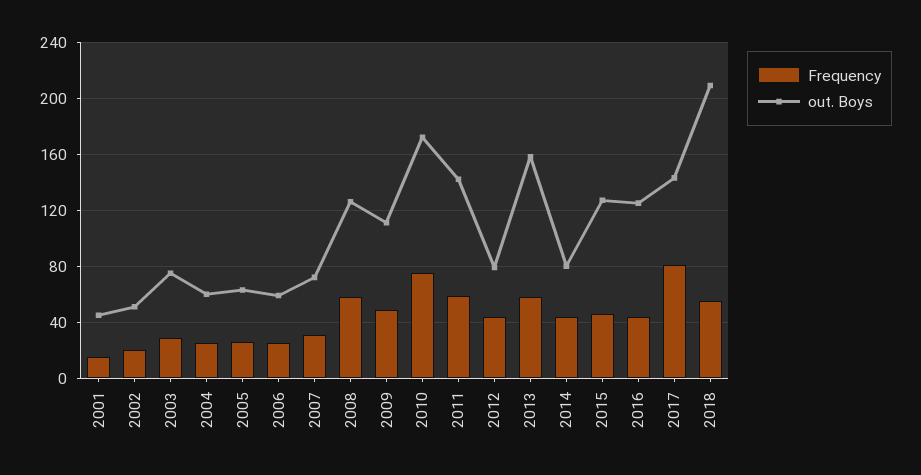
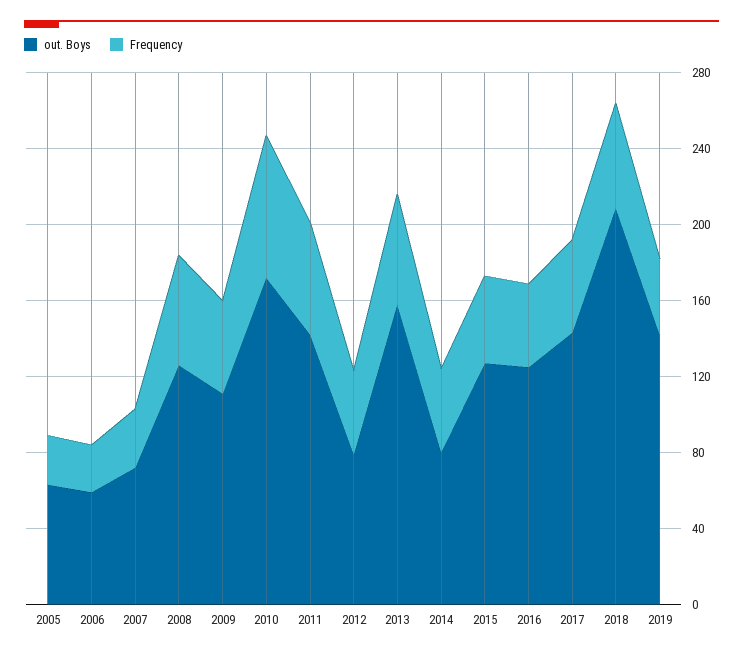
Frequency, 2001: 15 -> none
out. Boys, 2001: 45 -> none
Frequency, 2002: 20 -> none
out. Boys, 2002: 50 -> none
Frequency, 2003: 30 -> none
out. Boys, 2003: 75 -> none
Frequency, 2004: 25 -> none
out. Boys, 2004: 60 -> none
Frequency, 2017: 80 -> 50
out. Boys, 2019: none -> 140
Frequency, 2019: none -> 40

